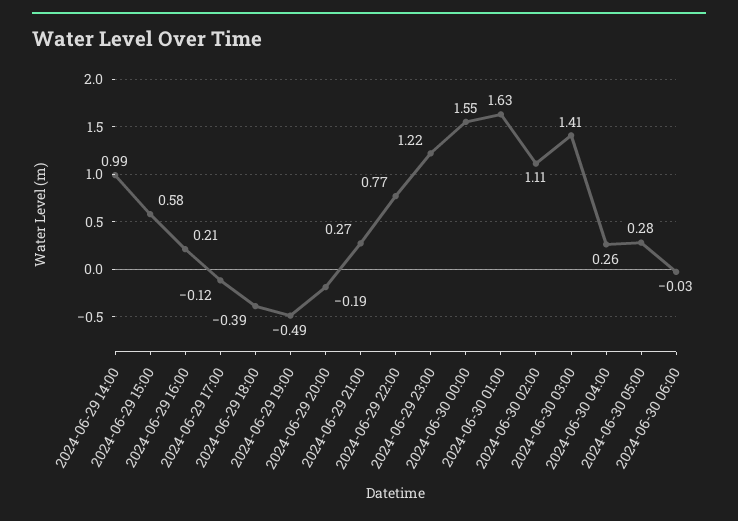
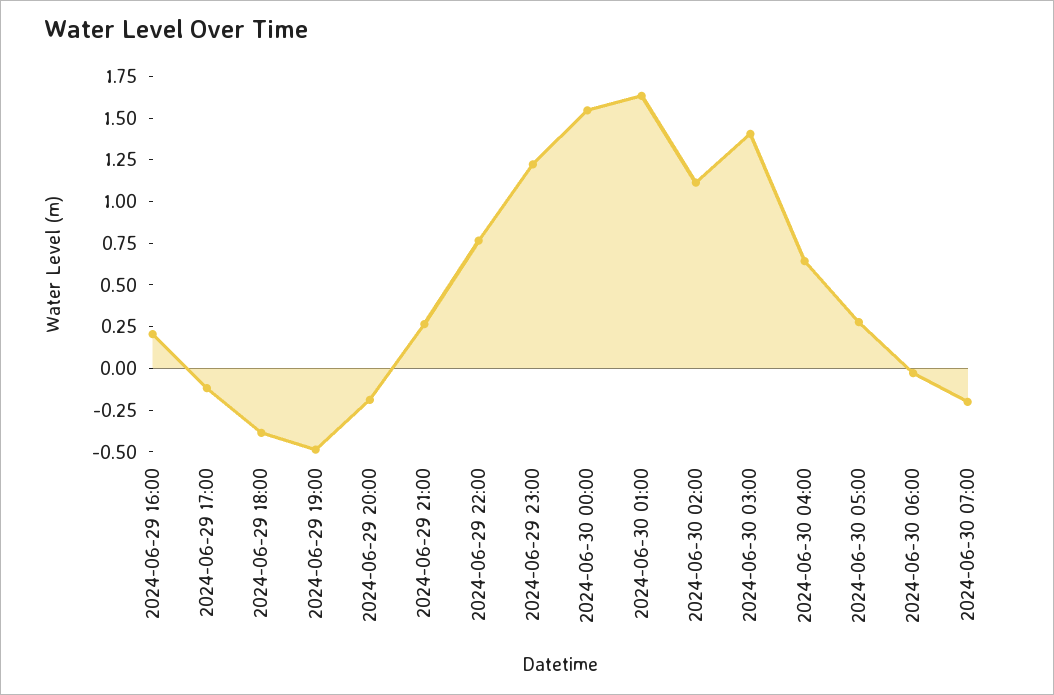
2024-06-29 14:00: 0.99 -> none
2024-06-29 15:00: 0.58 -> none
2024-06-30 04:00: 0.26 -> 0.65
2024-06-30 07:00: none -> -0.2

